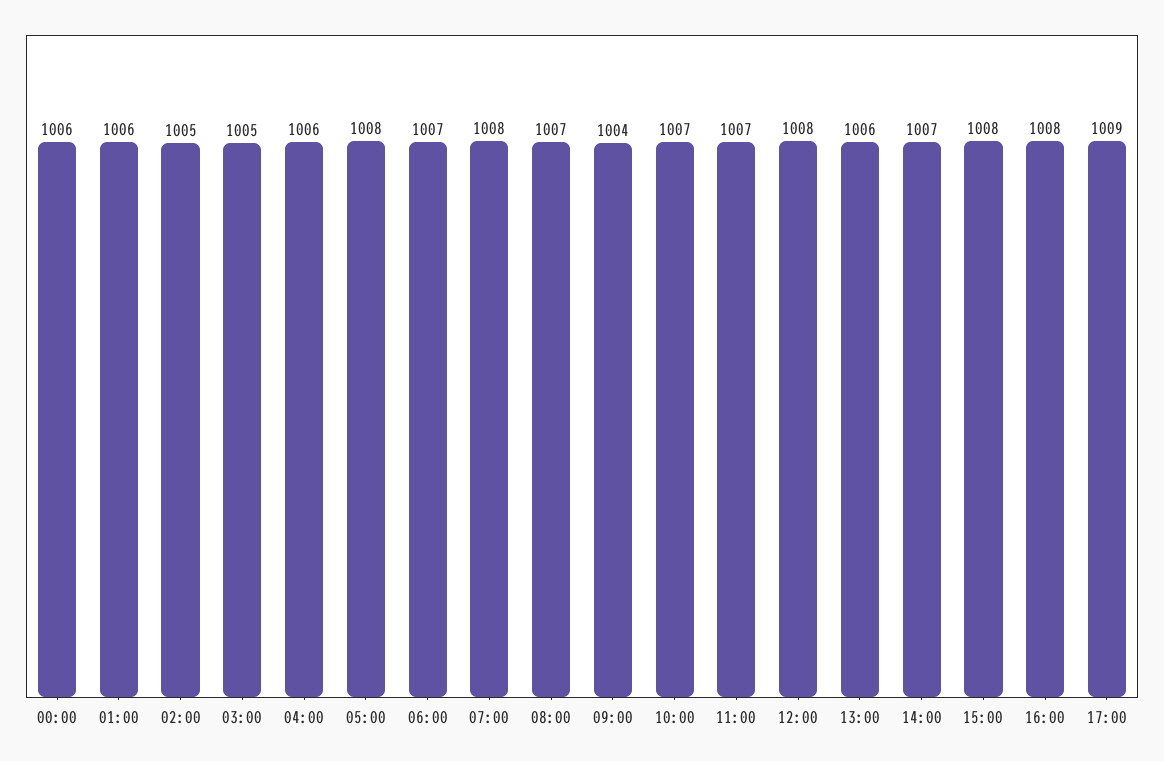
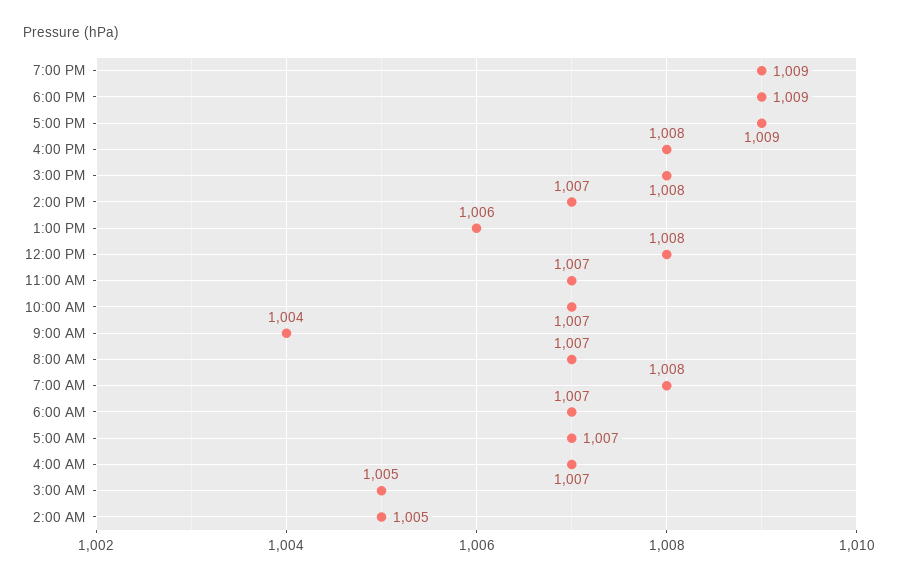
00:00: 1006 -> none
01:00: 1006 -> none
04:00: 1006 -> 1007
05:00: 1008 -> 1007
7:00 PM: none -> 1009
6:00 PM: none -> 1009

